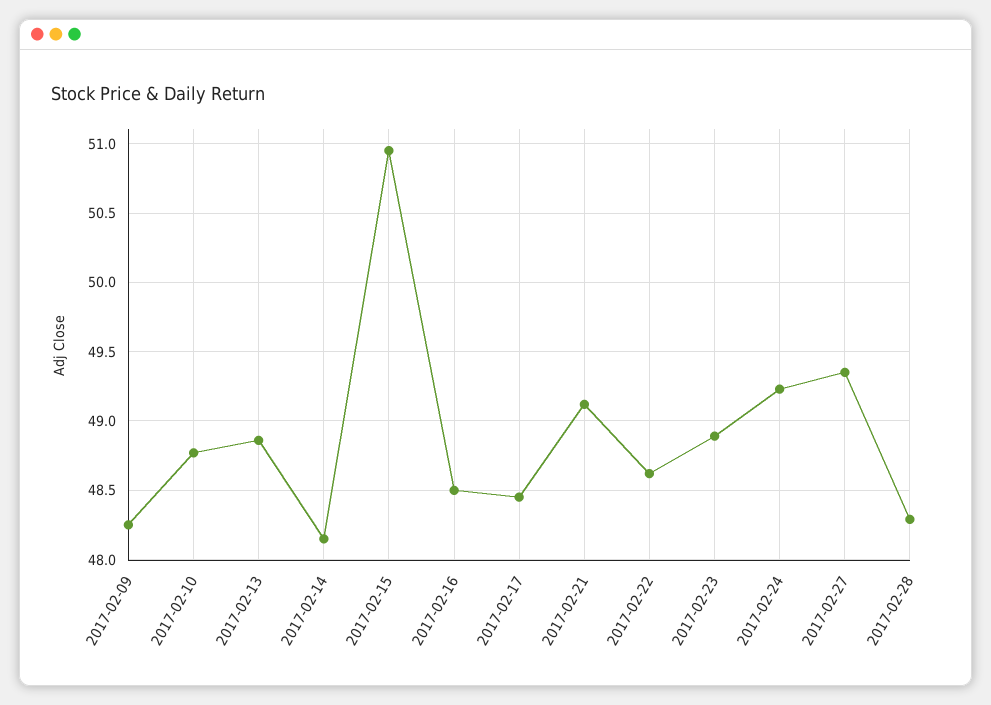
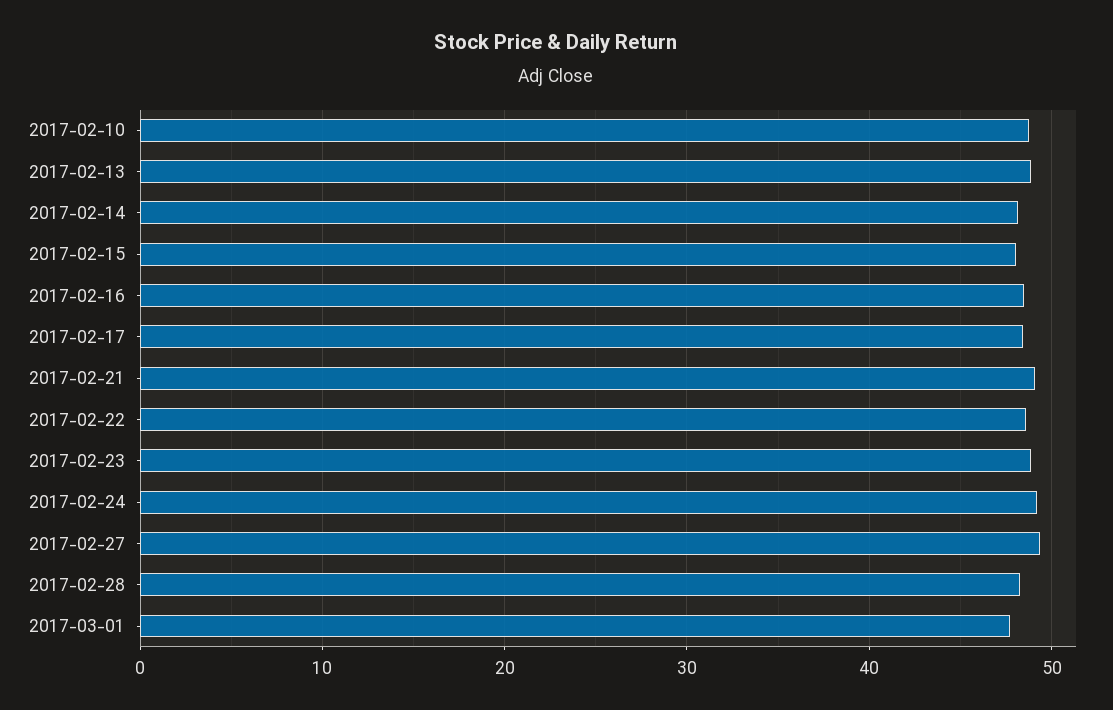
2017-02-09: 48.25 -> none
2017-02-15: 50.95 -> 48
2017-03-01: none -> 48

